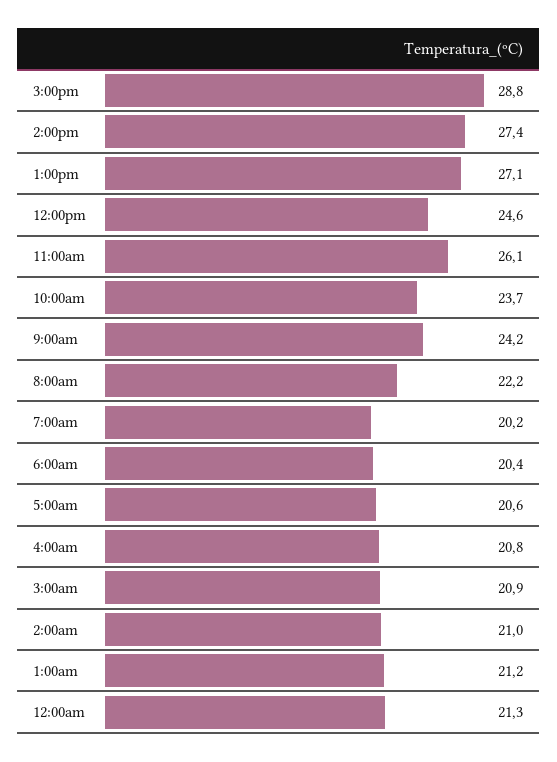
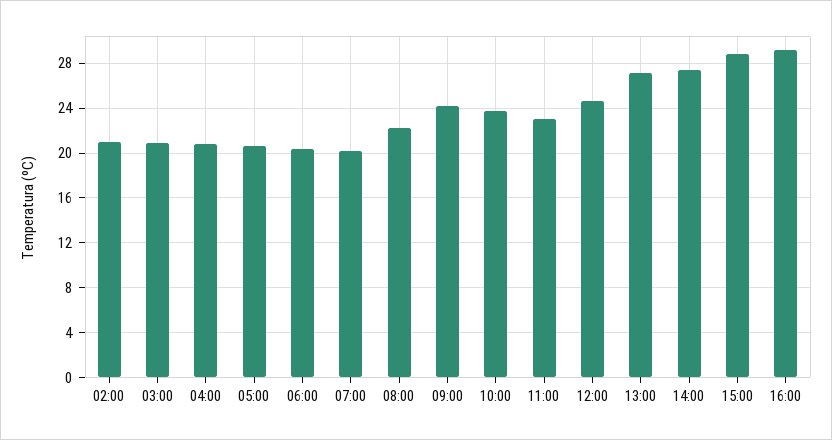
11:00am: 26.1 -> 23
1:00am: 21.2 -> none
12:00am: 21.3 -> none
16:00: none -> 29

